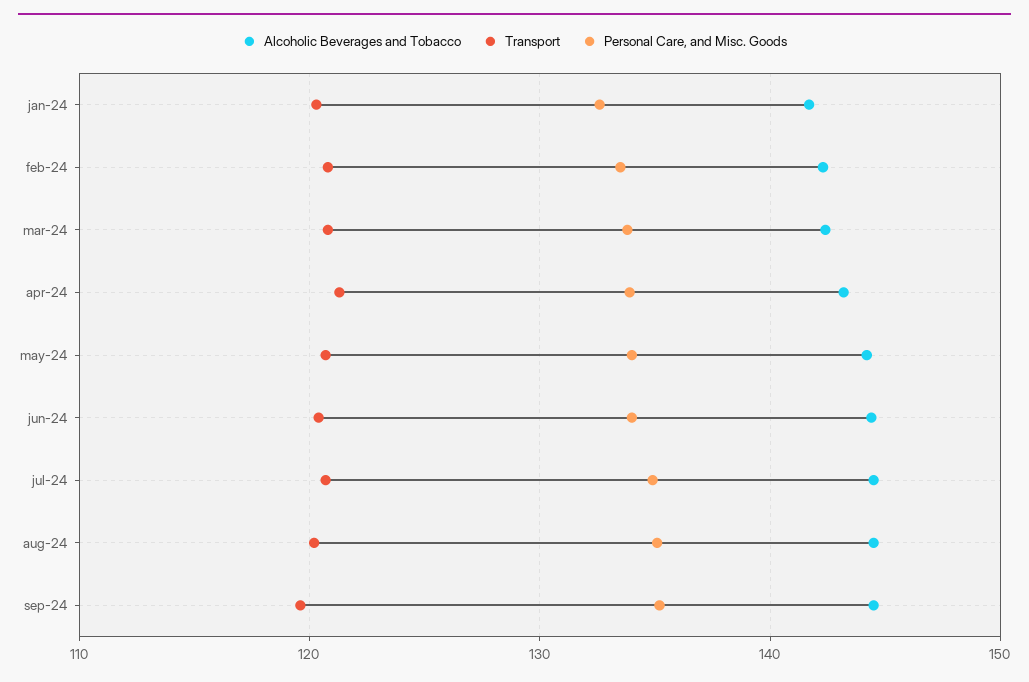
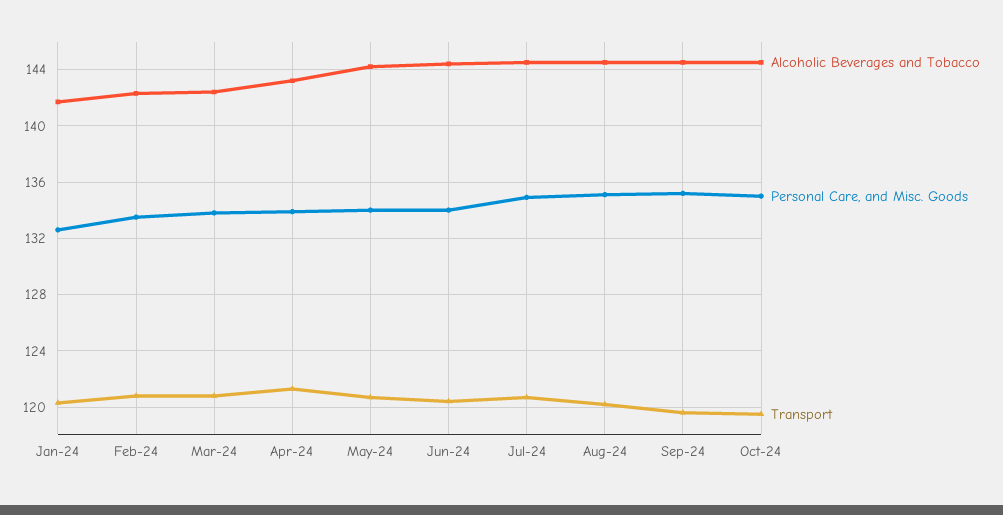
Alcoholic Beverages and Tobacco, Oct-24: none -> 144.5
Personal Care, and Misc. Goods, Oct-24: none -> 135
Transport, Oct-24: none -> 119.5

